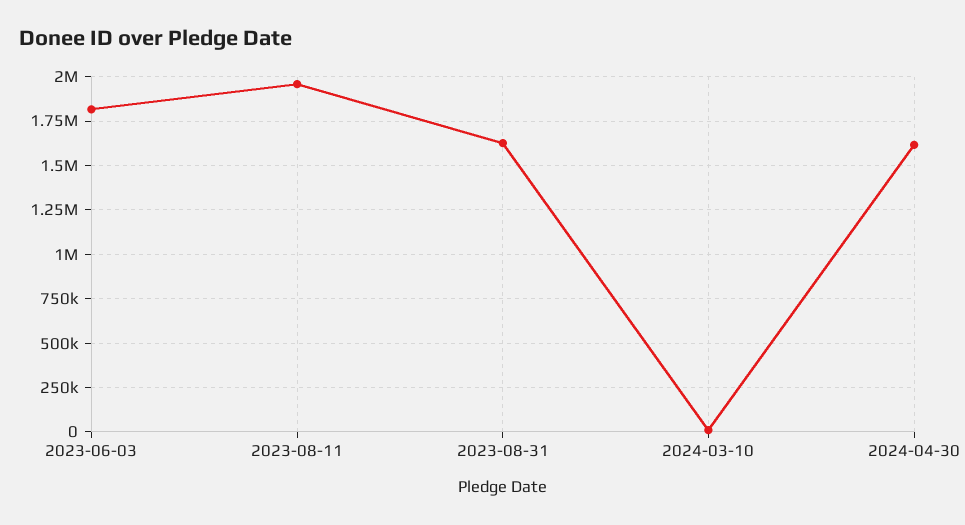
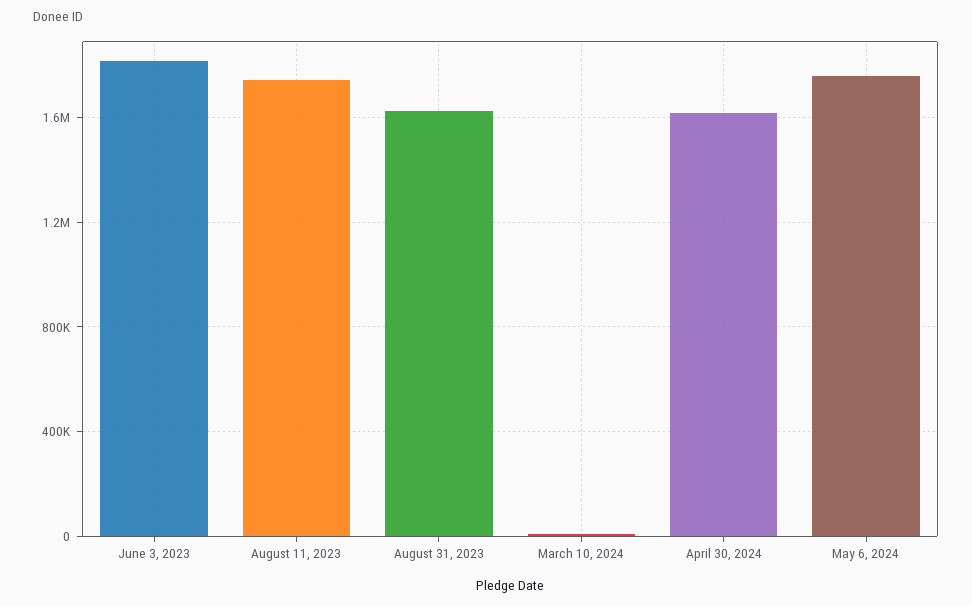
2023-08-11: 1950000 -> 1750000
May 6, 2024: none -> 1750000

